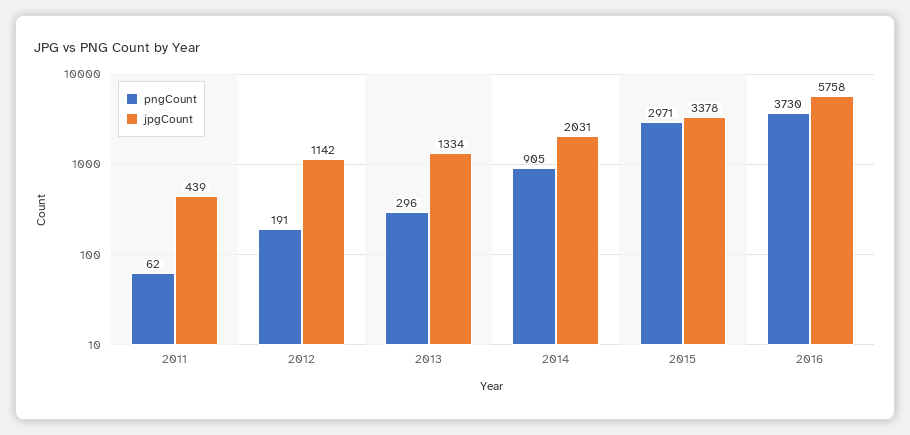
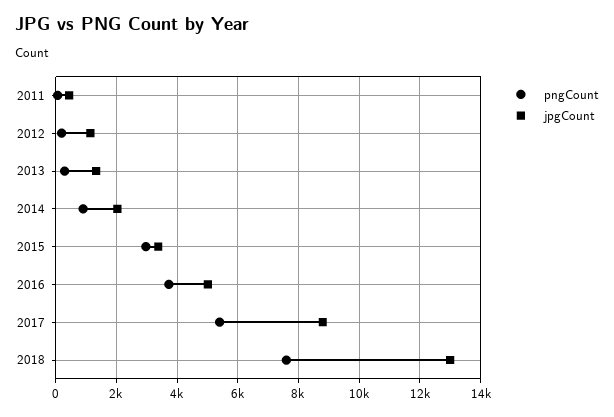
jpgCount, 2016: 5758 -> 5000
pngCount, 2017: none -> 5400
jpgCount, 2017: none -> 8800
pngCount, 2018: none -> 7600
jpgCount, 2018: none -> 13000

